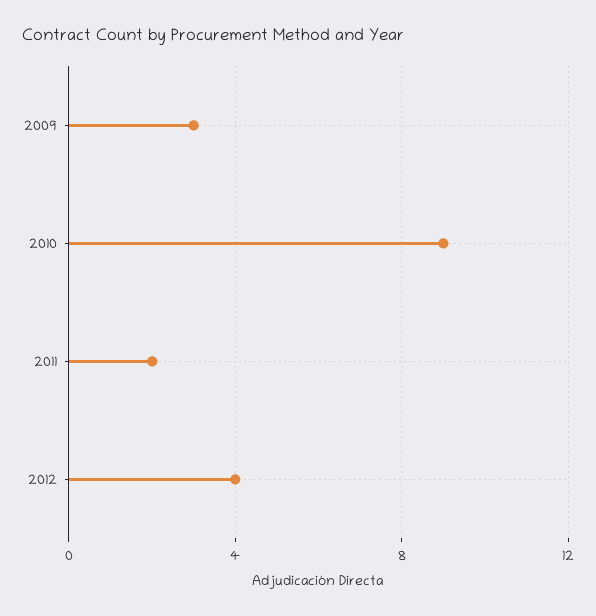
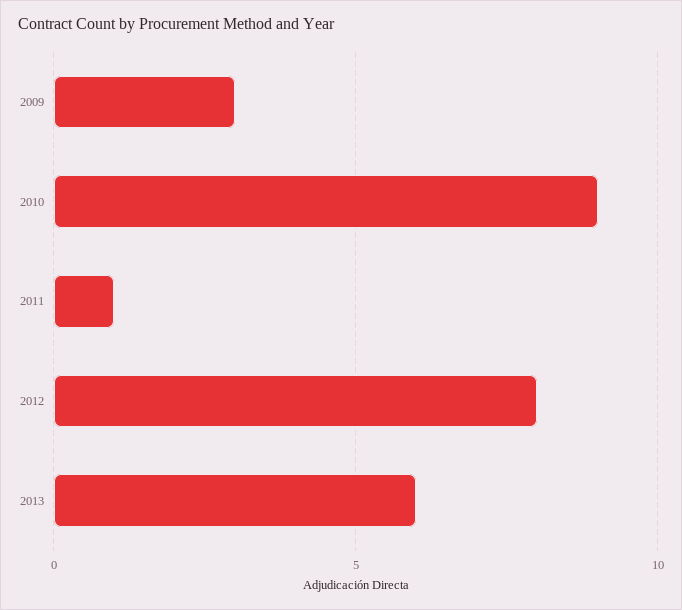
2011: 2 -> 1
2012: 4 -> 8
2013: none -> 6

